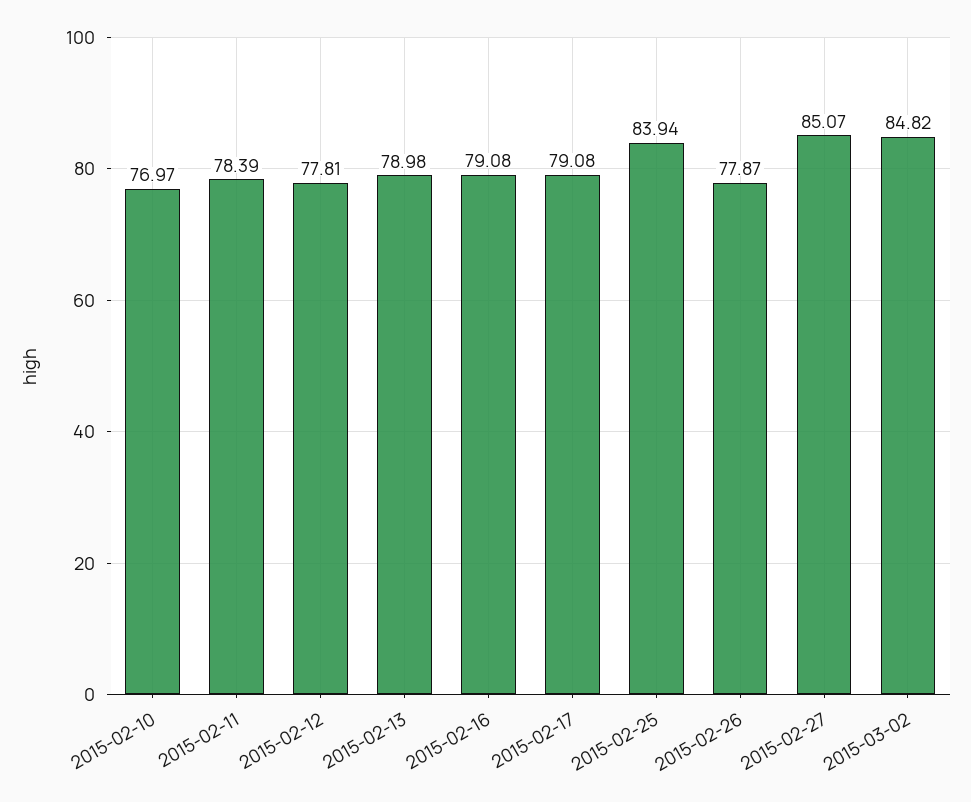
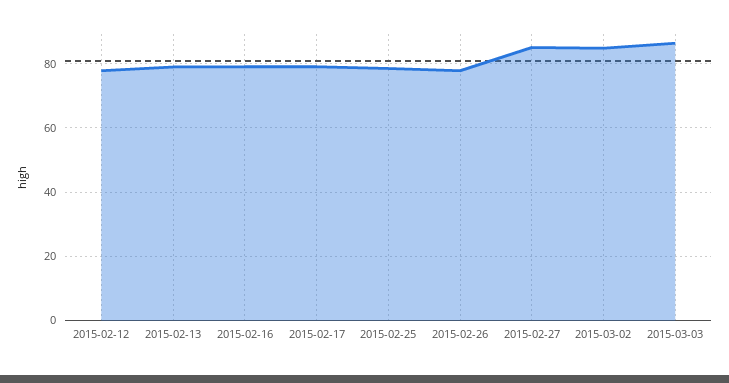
2015-02-10: 76.97 -> none
2015-02-11: 78.39 -> none
2015-02-25: 83.94 -> 78
2015-03-03: none -> 86

